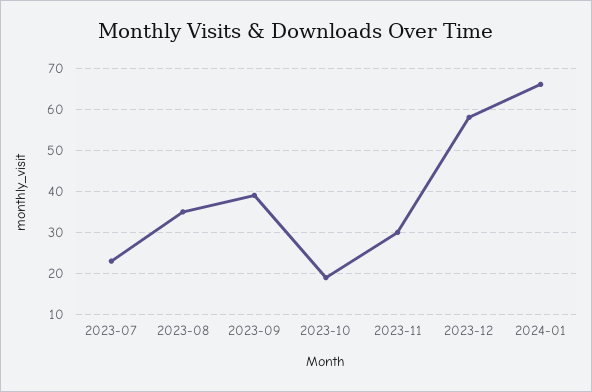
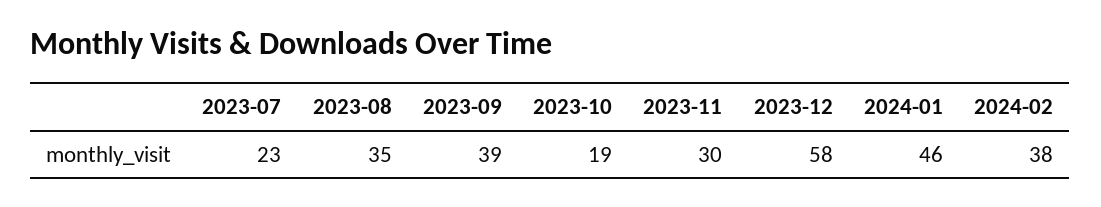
2024-01: 65 -> 46
2024-02: none -> 38

